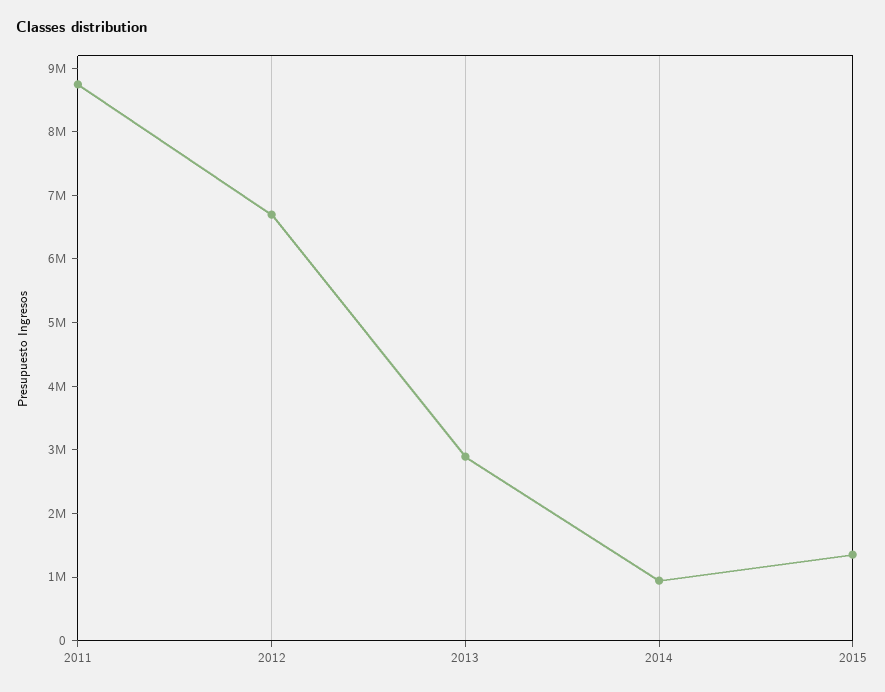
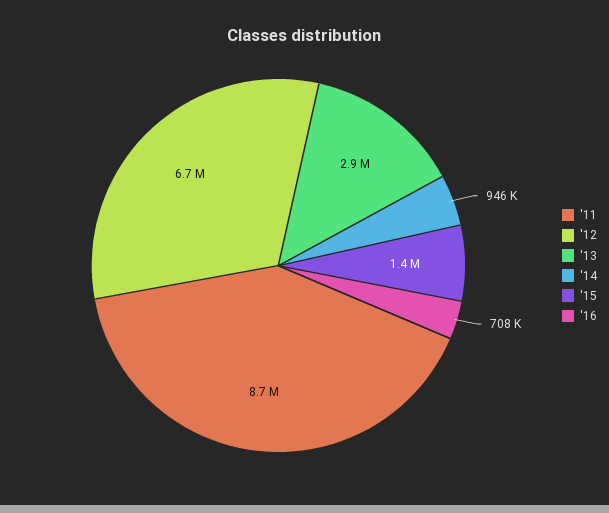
'16: none -> 708000

